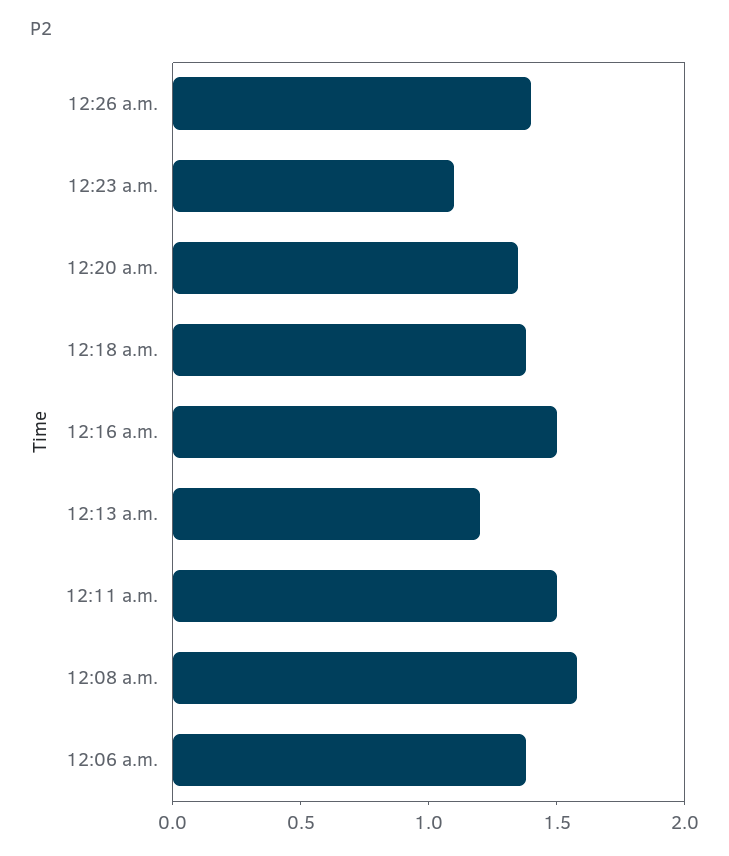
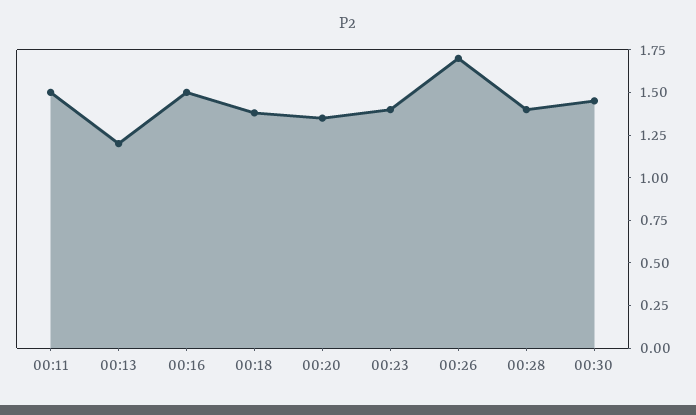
12:26 a.m.: 1.4 -> 1.7
12:23 a.m.: 1.1 -> 1.4
12:08 a.m.: 1.6 -> none
12:06 a.m.: 1.4 -> none
00:28: none -> 1.4
00:30: none -> 1.45

